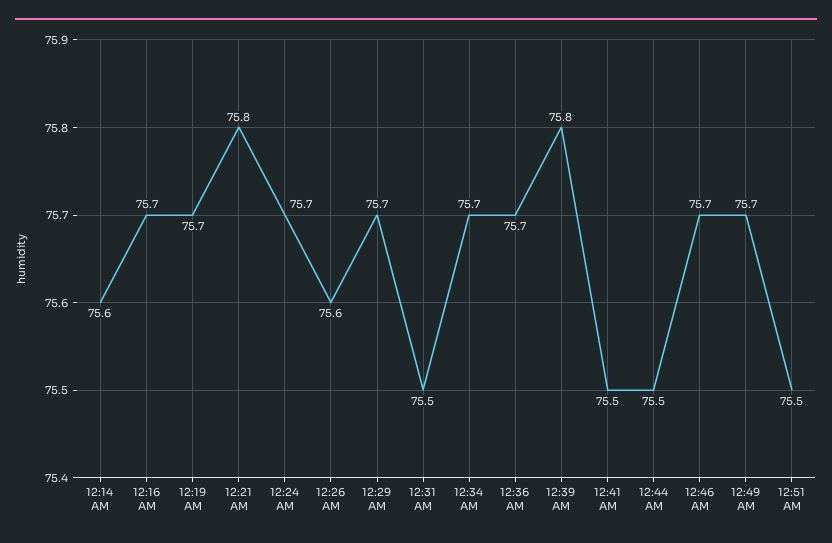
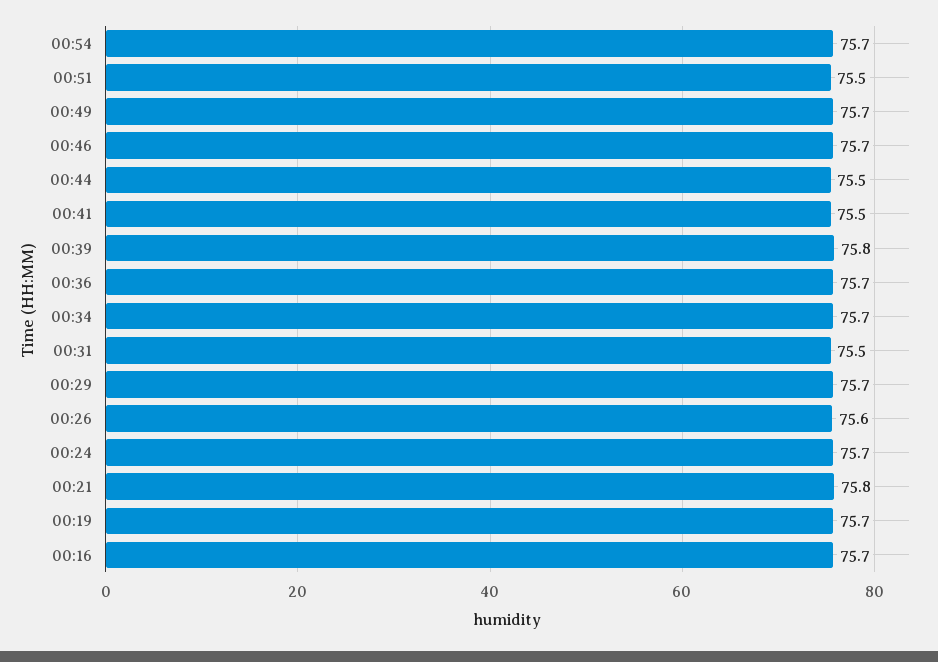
12:14 AM: 75.6 -> none
00:54: none -> 75.7

